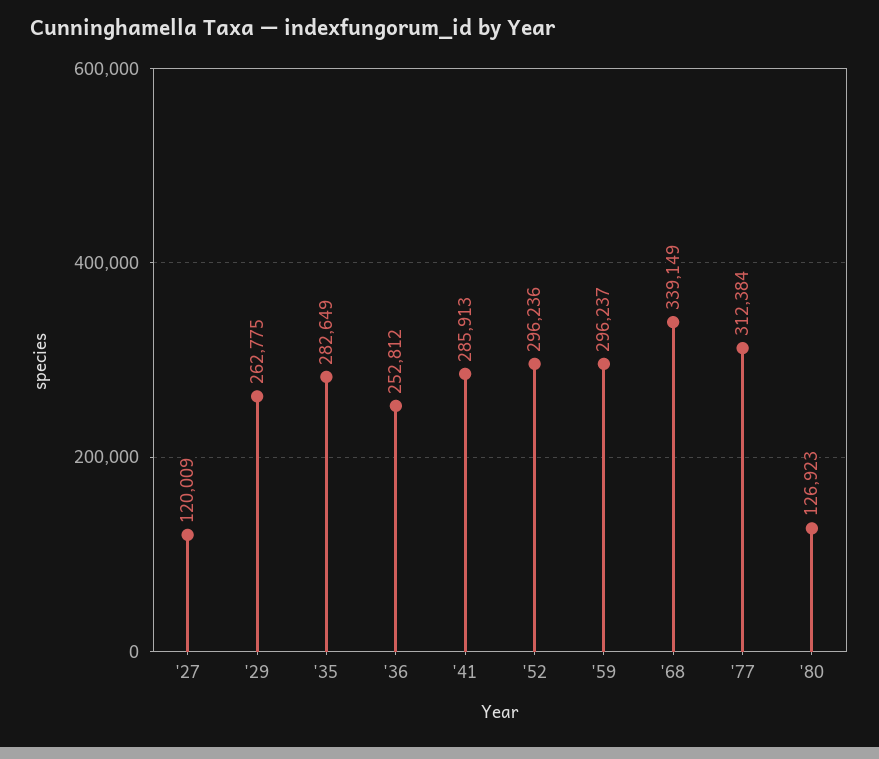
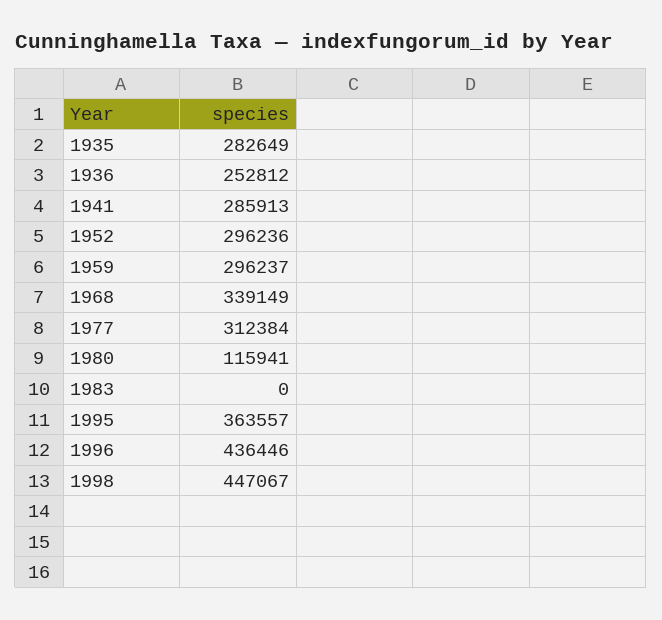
'27: 120009 -> none
'29: 262775 -> none
'80: 126923 -> 115941
1983: none -> 0
1995: none -> 363557
1996: none -> 436446
1998: none -> 447067

